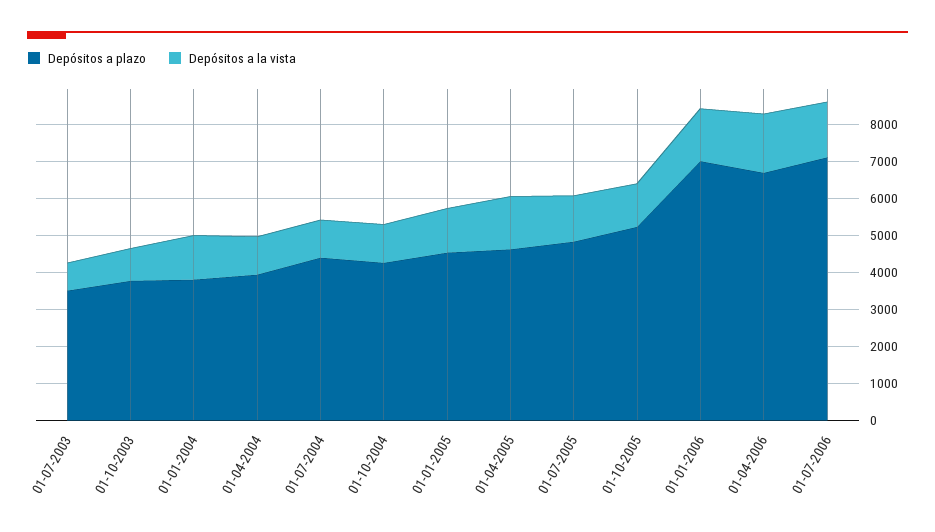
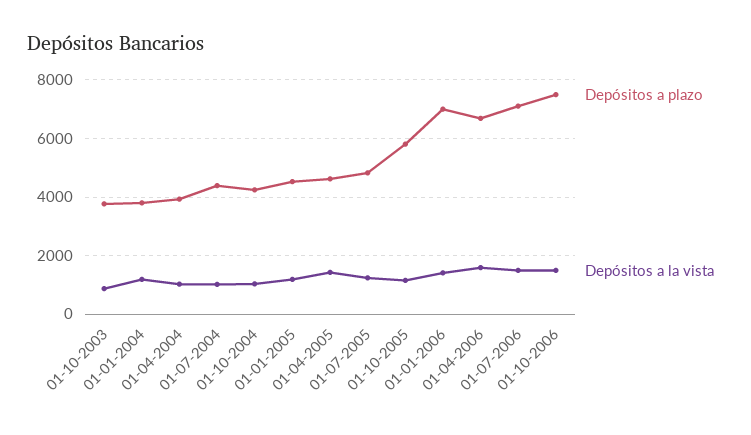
Depósitos a plazo, 01-07-2003: 3500 -> none
Depósitos a la vista, 01-07-2003: 750 -> none
Depósitos a plazo, 01-10-2005: 5250 -> 5750
Depósitos a plazo, 01-10-2006: none -> 7500
Depósitos a la vista, 01-10-2006: none -> 1500

